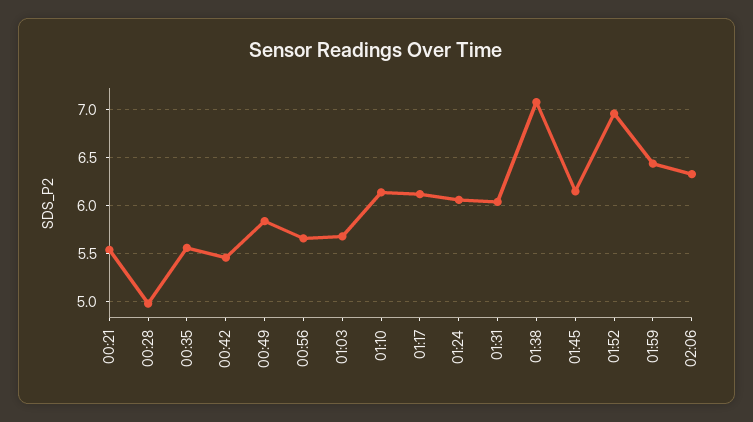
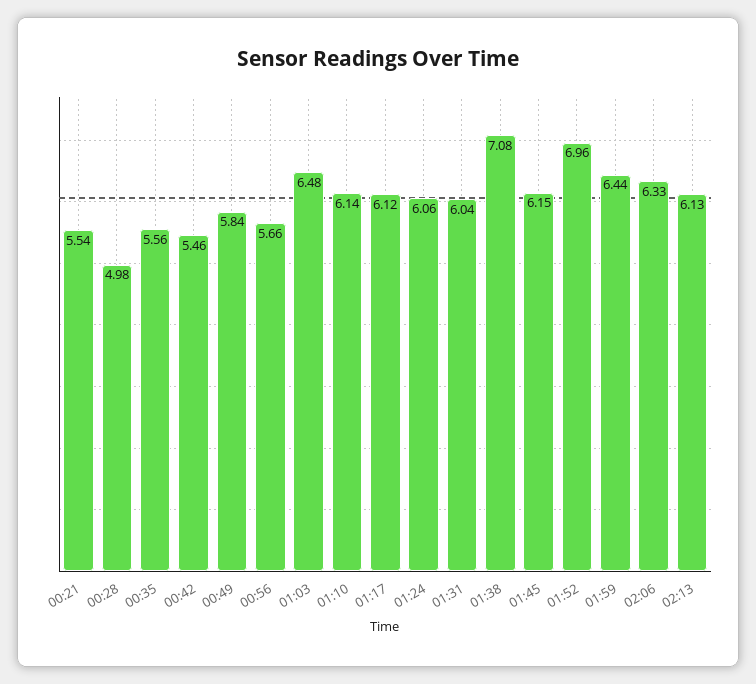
01:03: 5.7 -> 6.48
02:13: none -> 6.13

